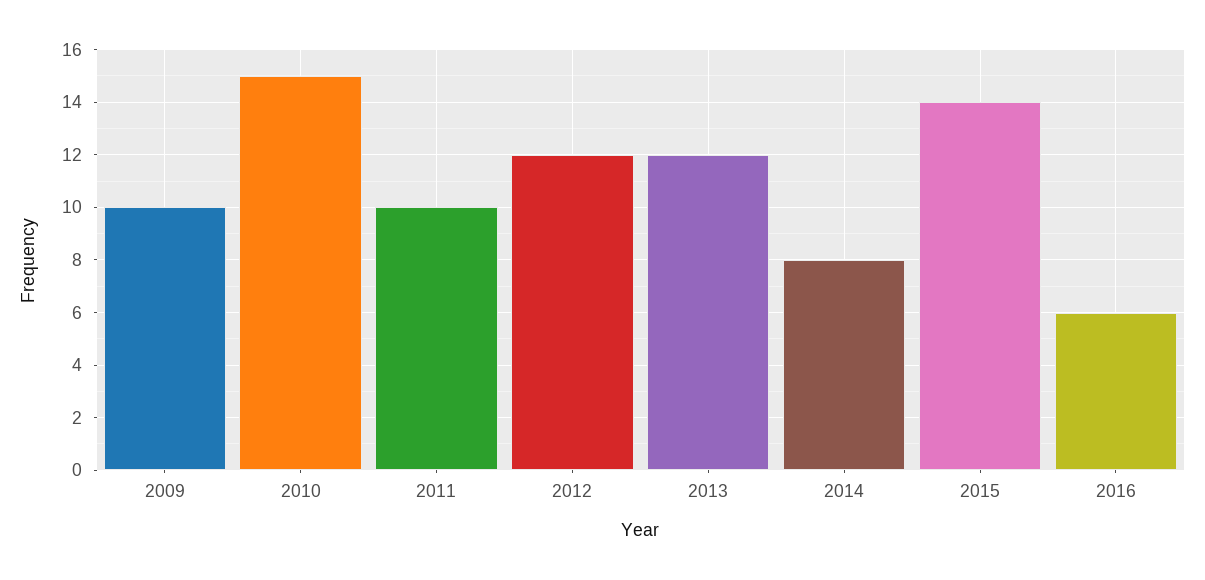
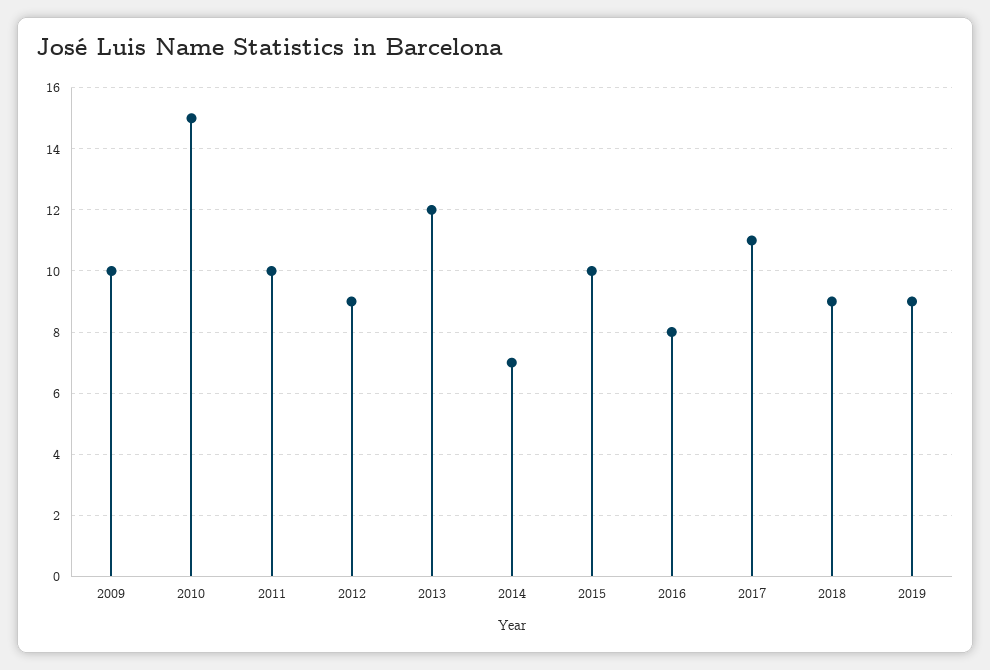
2012: 12 -> 9
2014: 8 -> 7
2015: 14 -> 10
2016: 6 -> 8
2017: none -> 11
2018: none -> 9
2019: none -> 9

